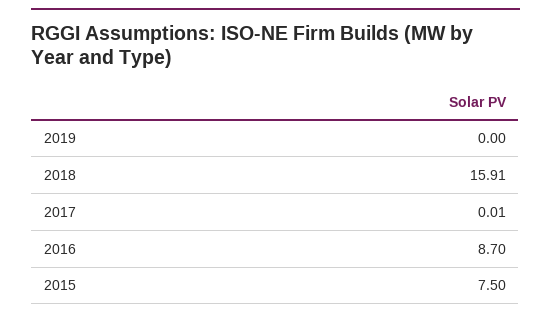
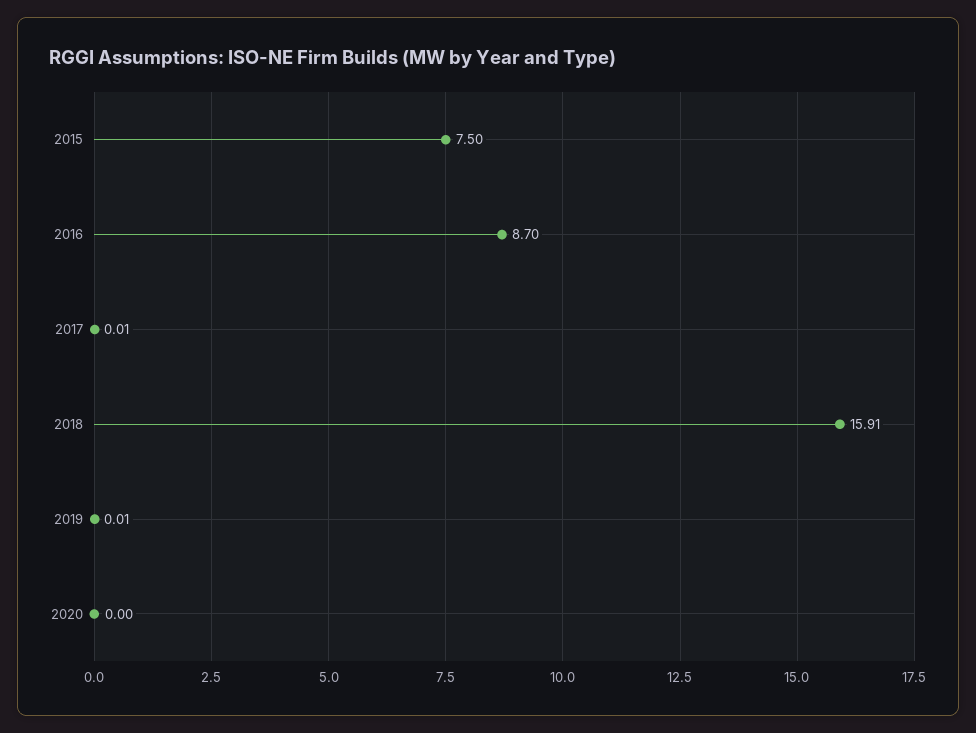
2019: 0 -> 0.01
2020: none -> 0

